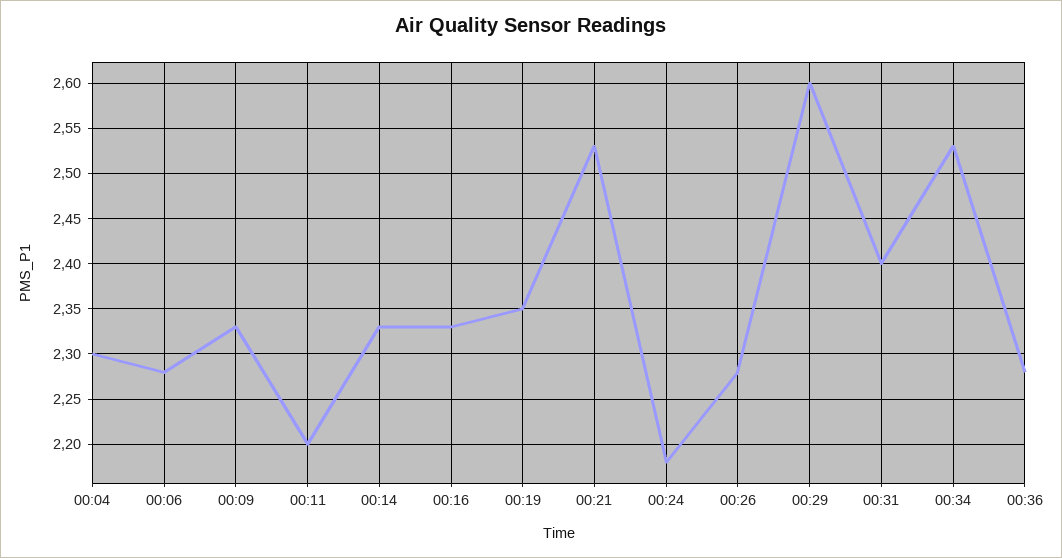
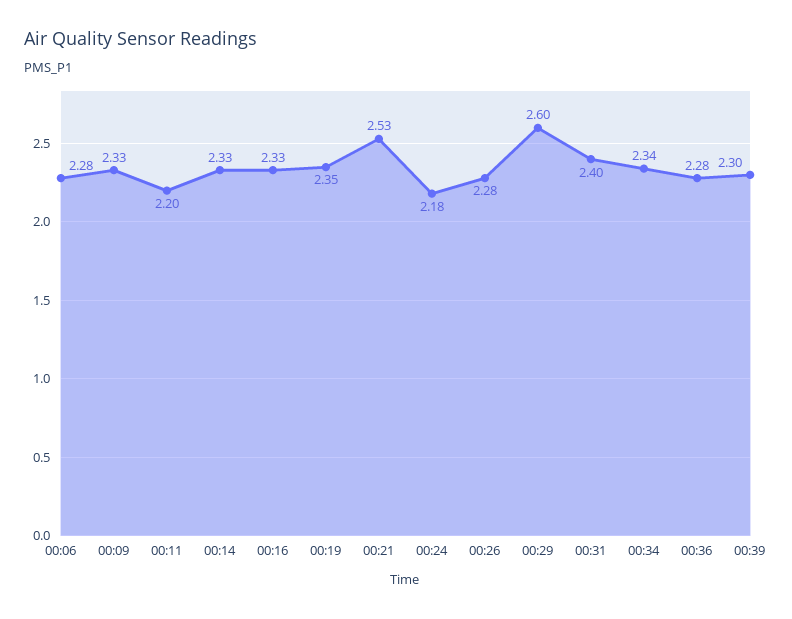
00:04: 2.3 -> none
00:34: 2.53 -> 2.34
00:39: none -> 2.3

